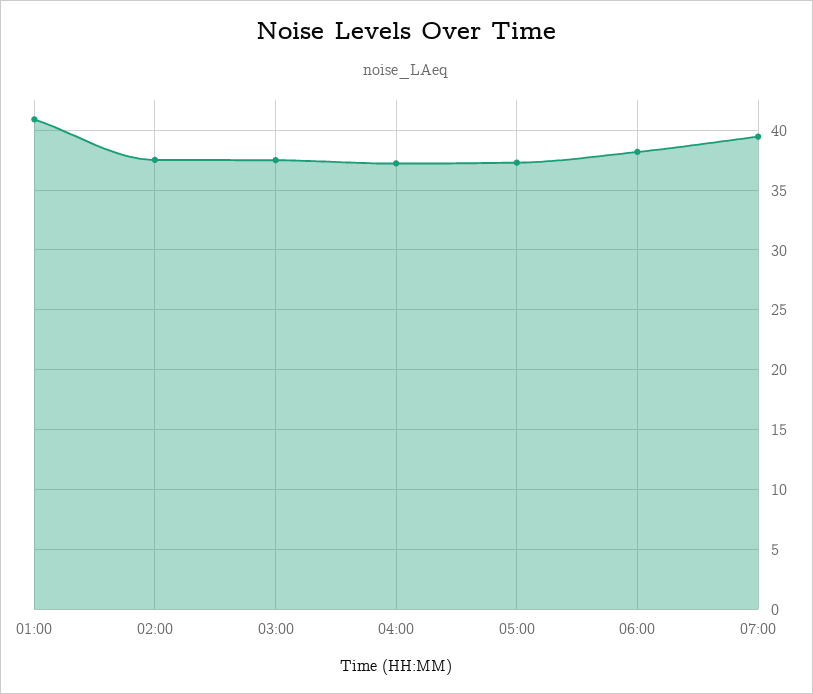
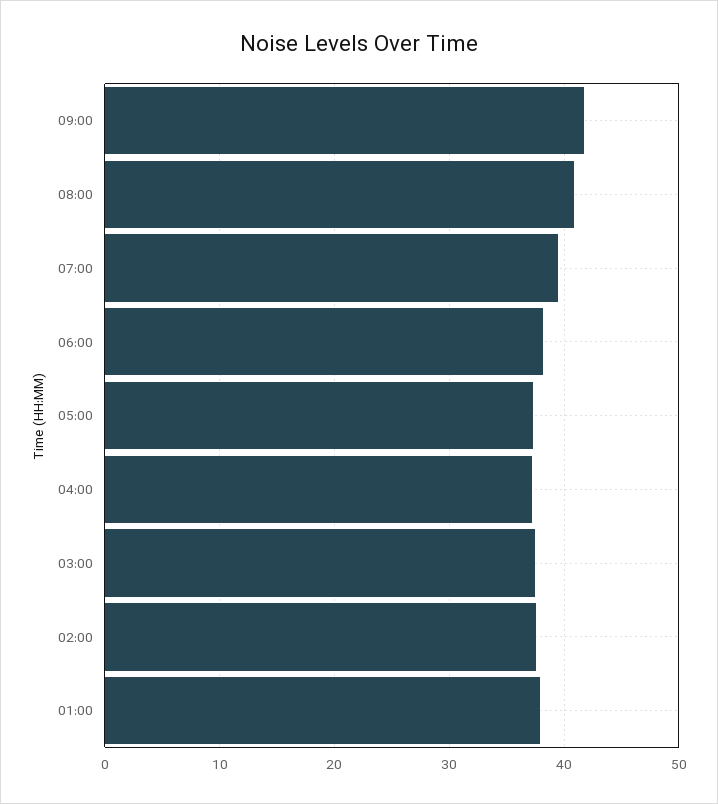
01:00: 41 -> 38
09:00: none -> 42
08:00: none -> 41

